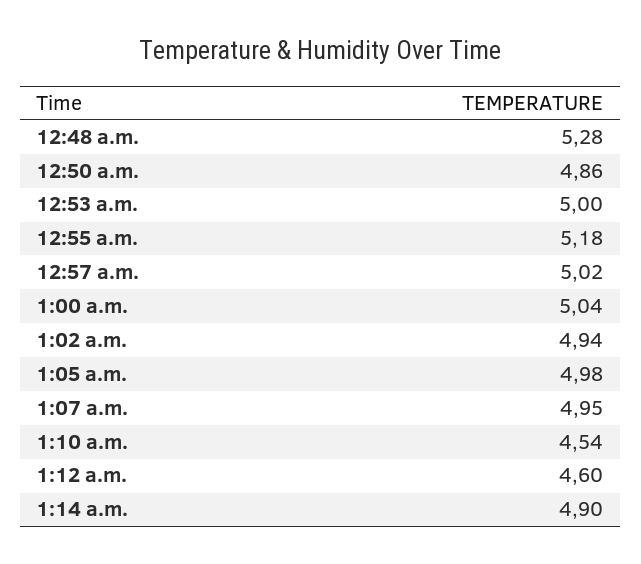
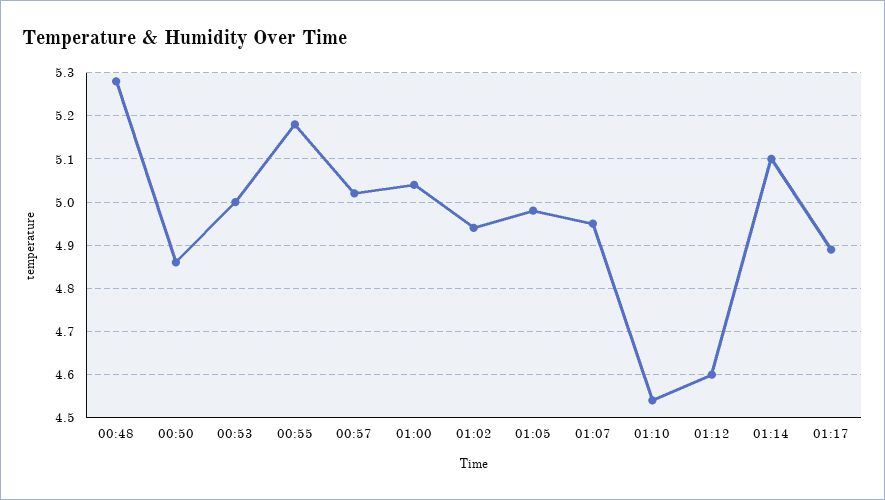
1:14 a.m.: 4.9 -> 5.1
01:17: none -> 4.9

